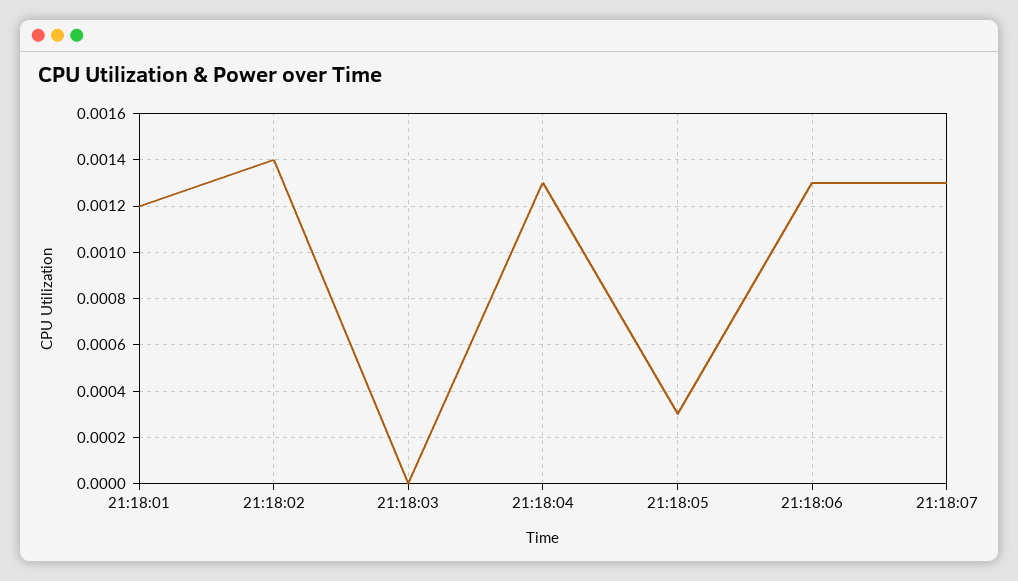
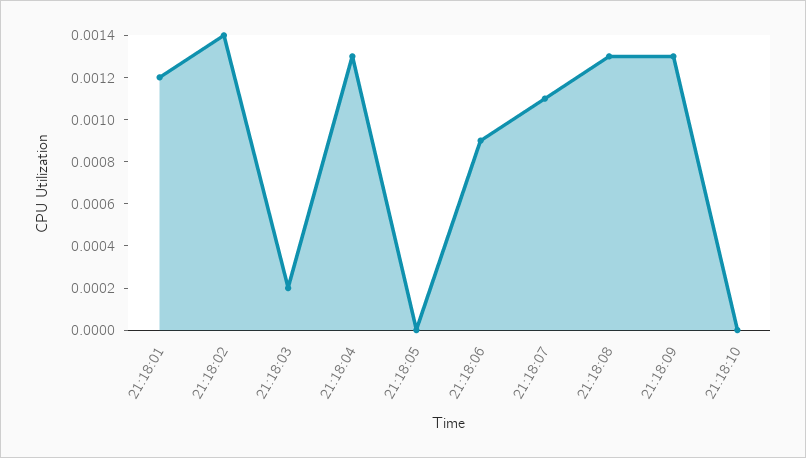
21:18:03: 0 -> 0.0002
21:18:05: 0.0003 -> 0
21:18:06: 0.0013 -> 0.0009
21:18:07: 0.0013 -> 0.0011
21:18:08: none -> 0.0013
21:18:09: none -> 0.0013
21:18:10: none -> 0

